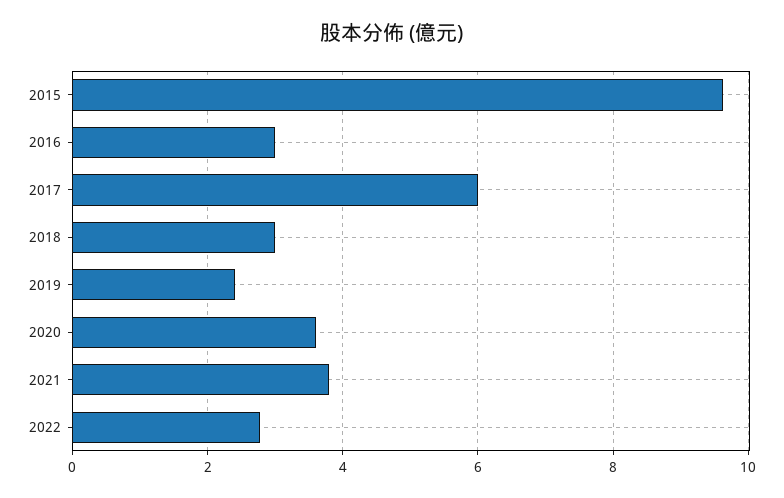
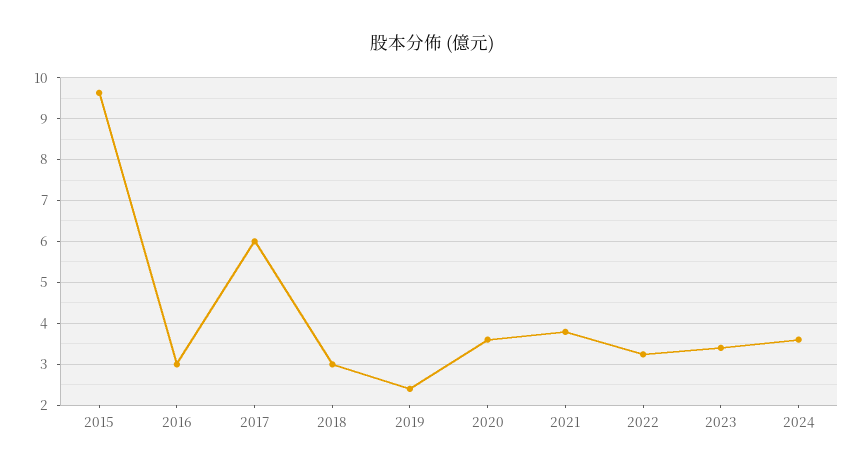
2022: 2.8 -> 3.2
2023: none -> 3.4
2024: none -> 3.6

